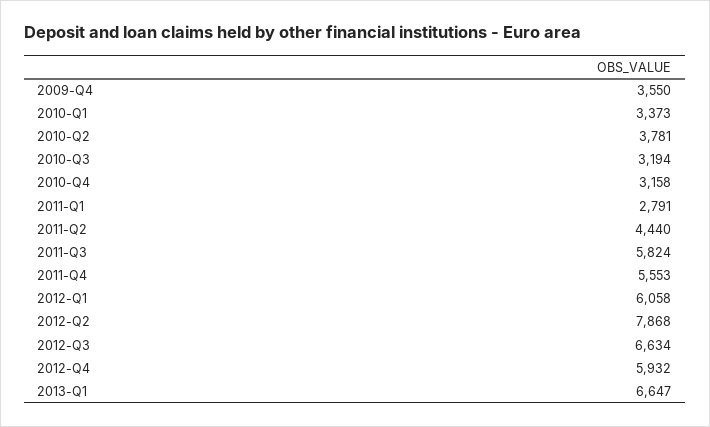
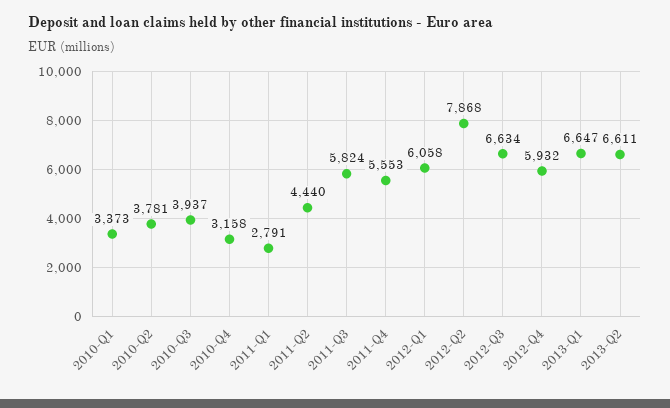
2009-Q4: 3550 -> none
2010-Q3: 3194 -> 3937
2013-Q2: none -> 6611

